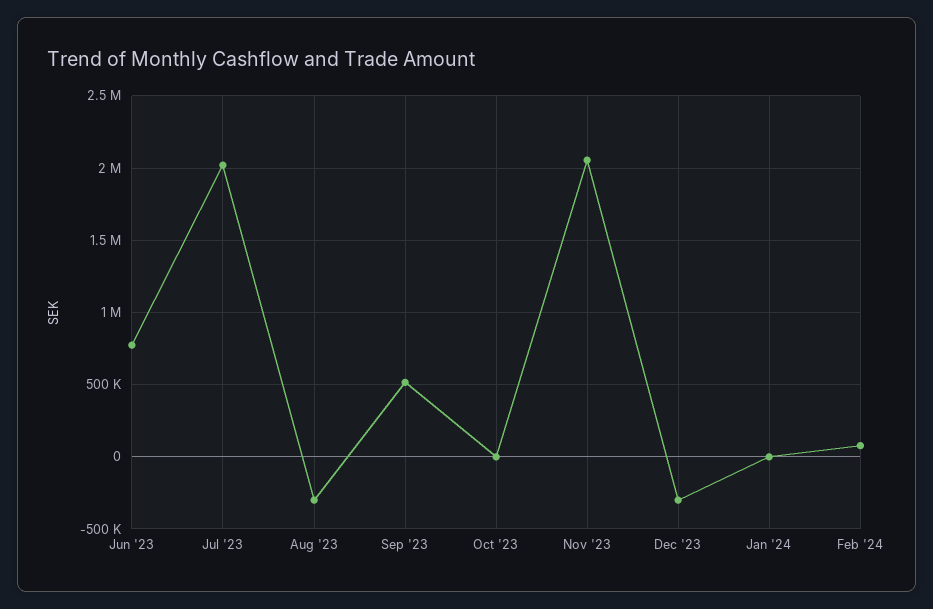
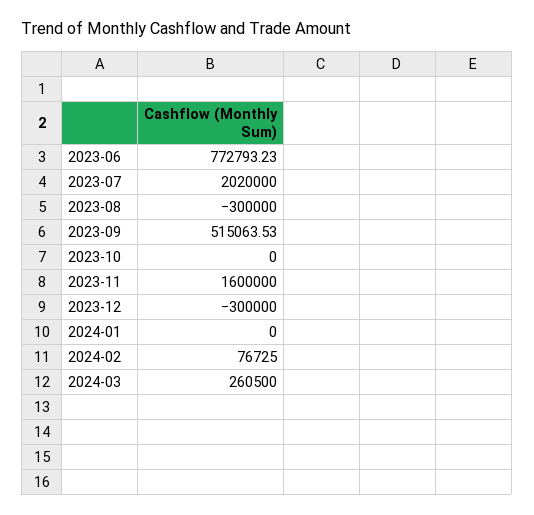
Nov '23: 2050000 -> 1600000
2024-03: none -> 260500

